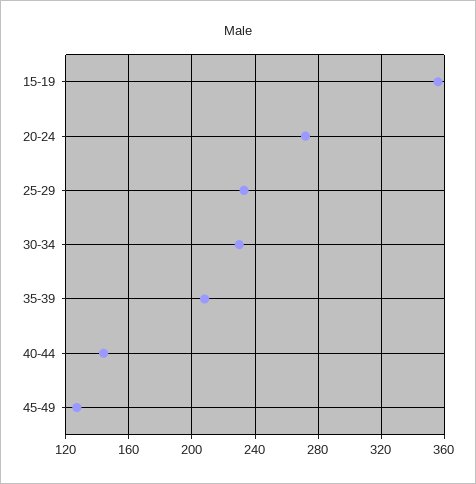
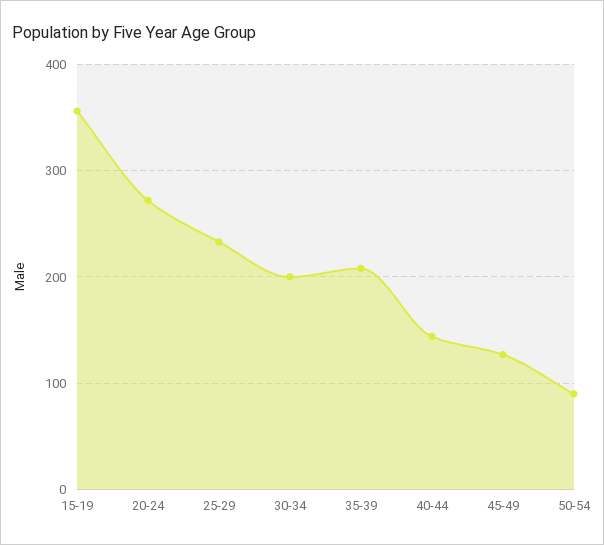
30-34: 230 -> 200
50-54: none -> 90

